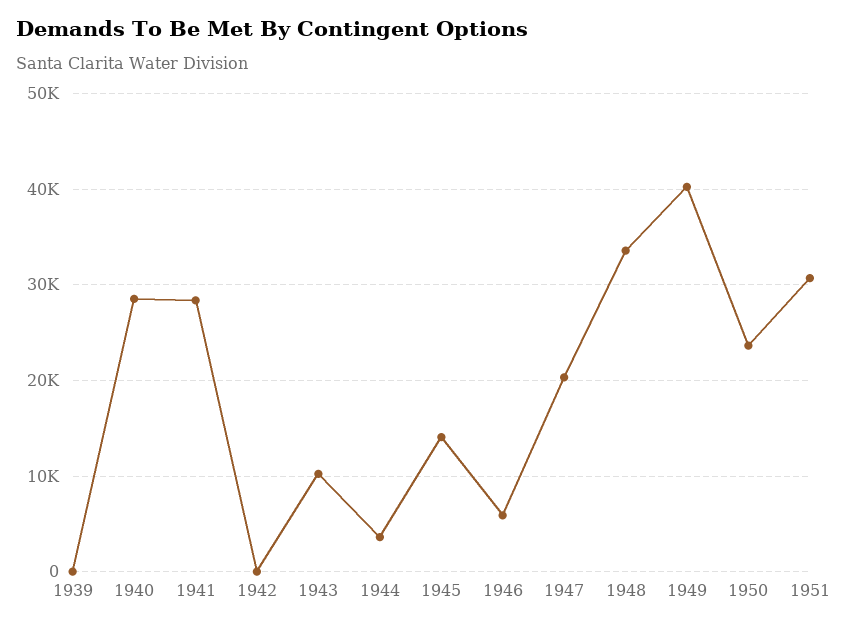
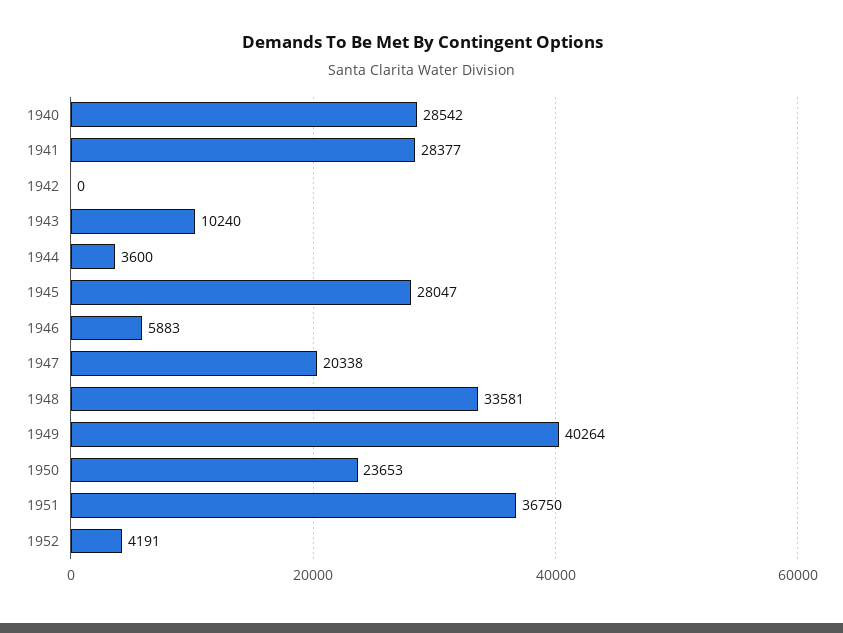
1939: 0 -> none
1945: 14000 -> 28047
1951: 31000 -> 36750
1952: none -> 4191

